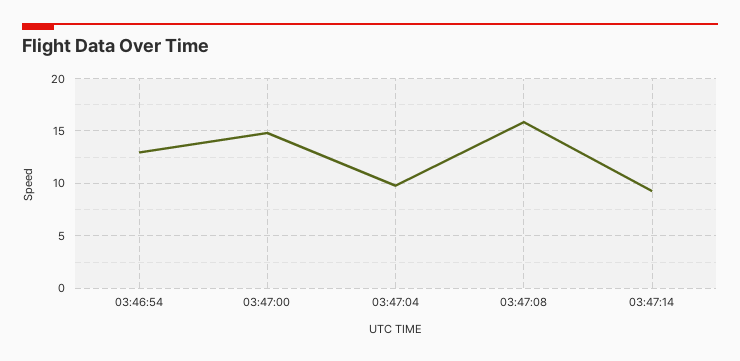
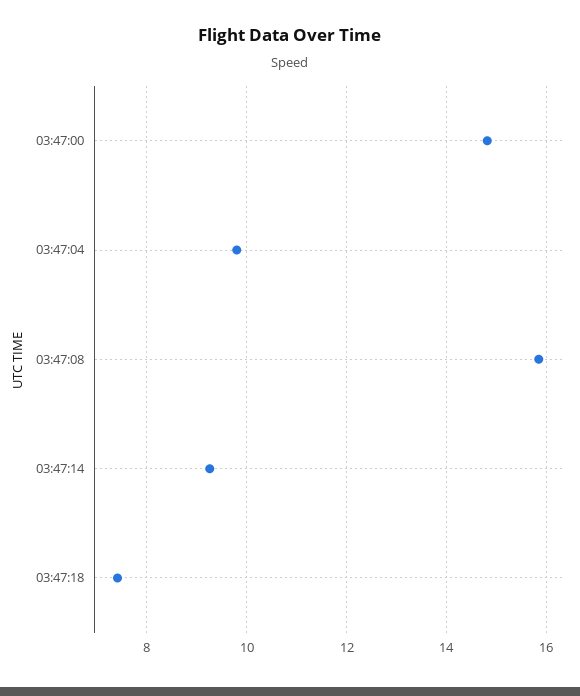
03:46:54: 13 -> none
03:47:18: none -> 7.4

